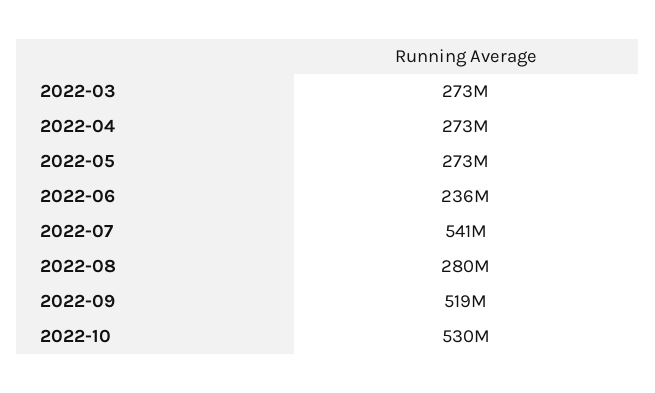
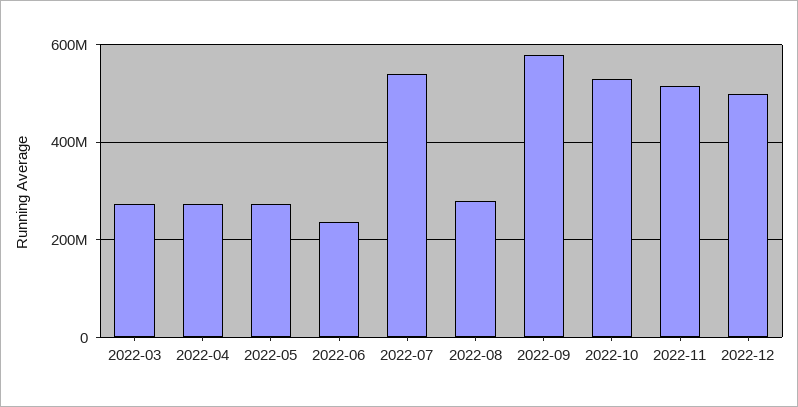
2022-09: 519000000 -> 580000000
2022-11: none -> 520000000
2022-12: none -> 500000000

